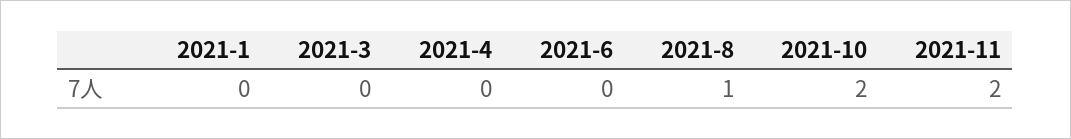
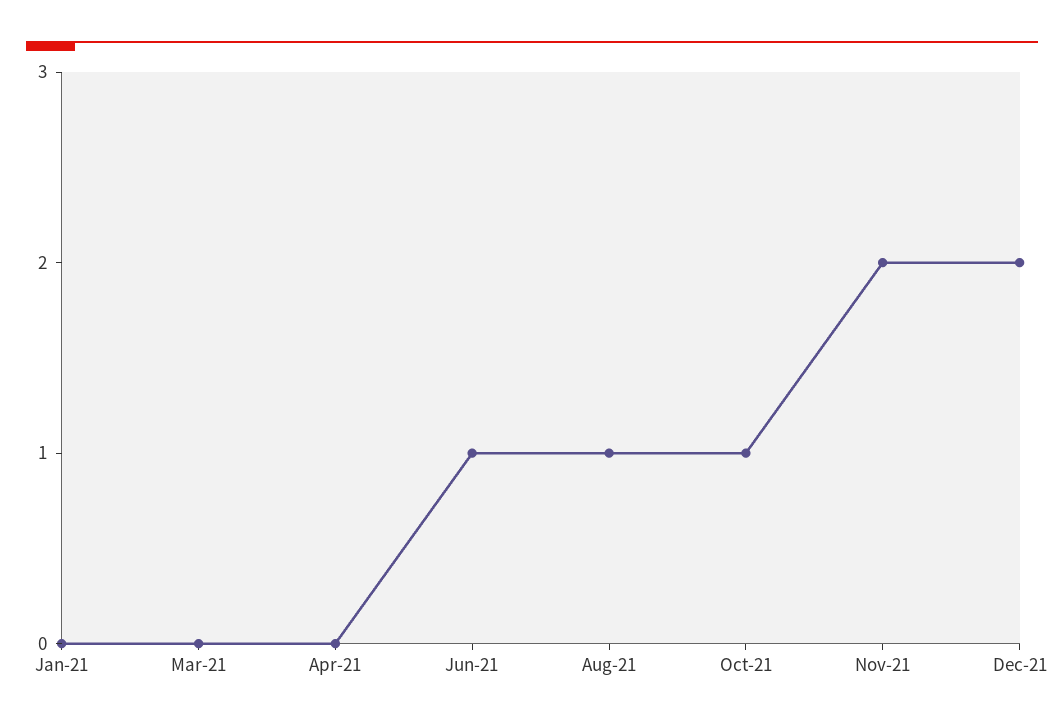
2021-6: 0 -> 1
2021-10: 2 -> 1
Dec-21: none -> 2

